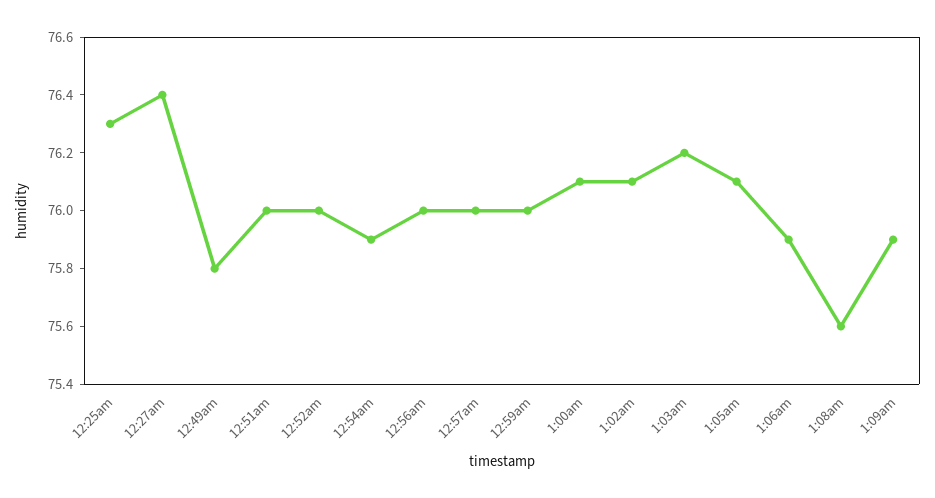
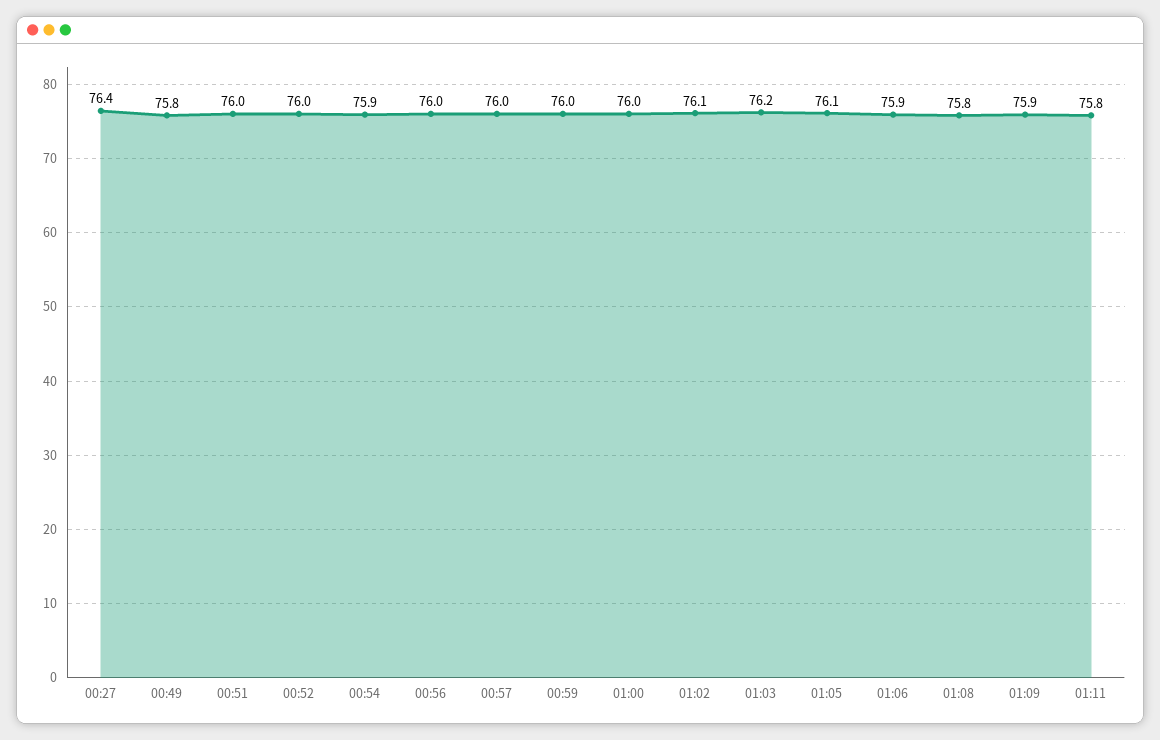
12:25am: 76.3 -> none
1:00am: 76.1 -> 76
1:08am: 75.6 -> 75.8
01:11: none -> 75.8

